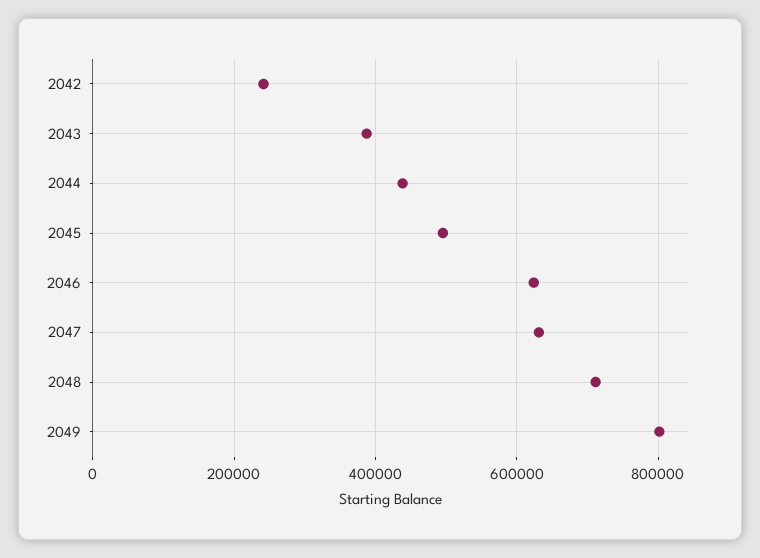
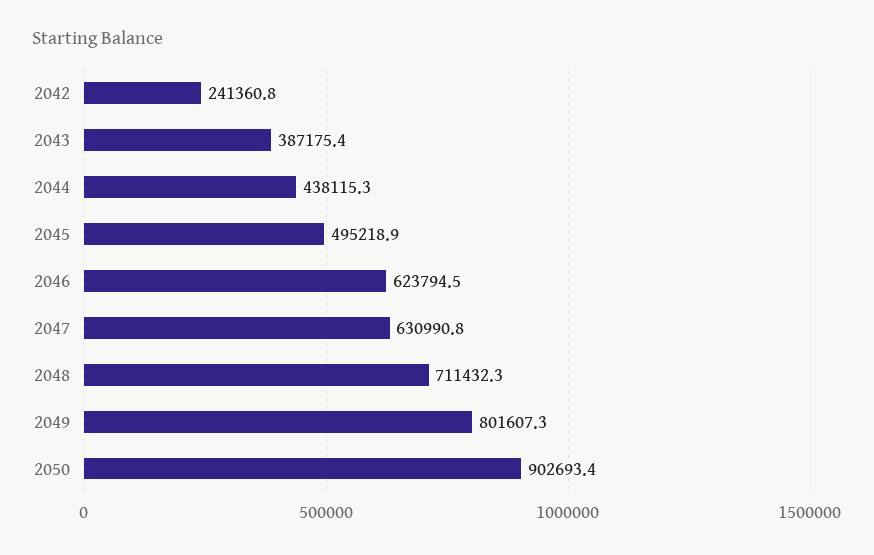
2050: none -> 902693.4

